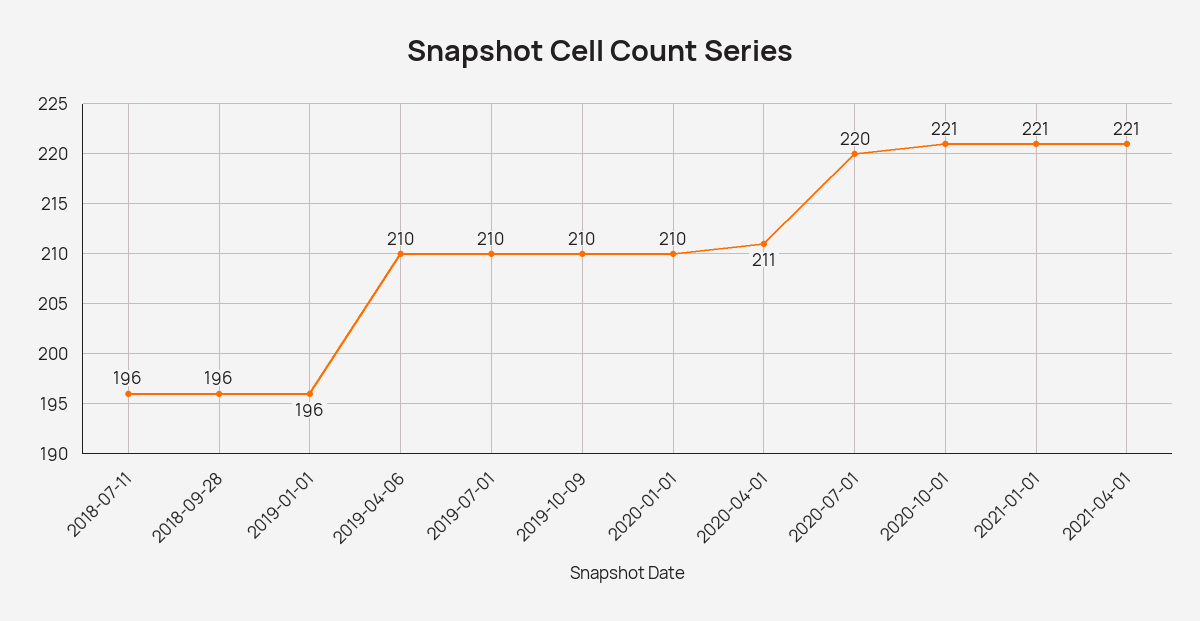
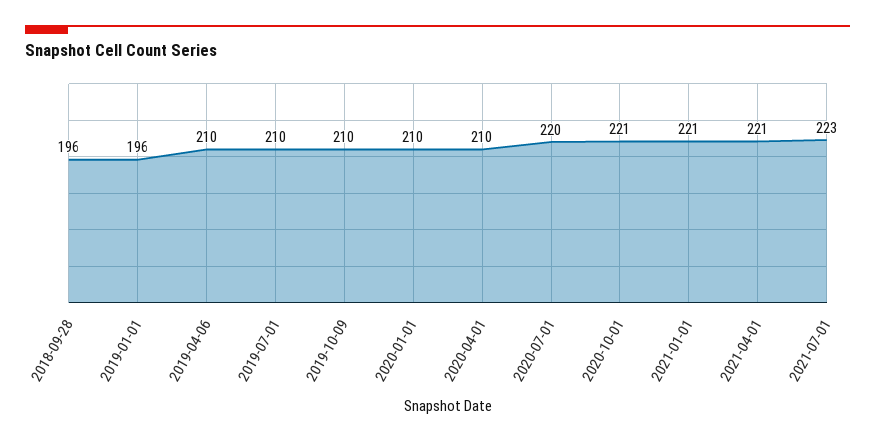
2018-07-11: 196 -> none
2020-04-01: 211 -> 210
2021-07-01: none -> 223

